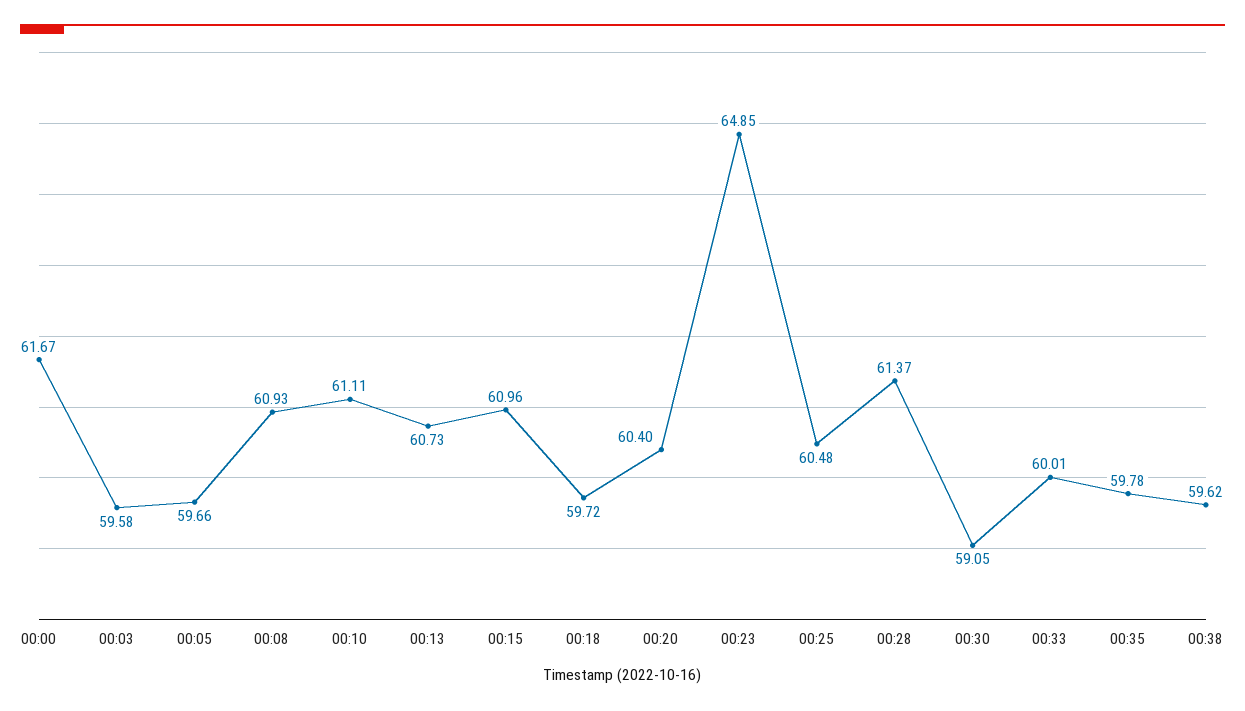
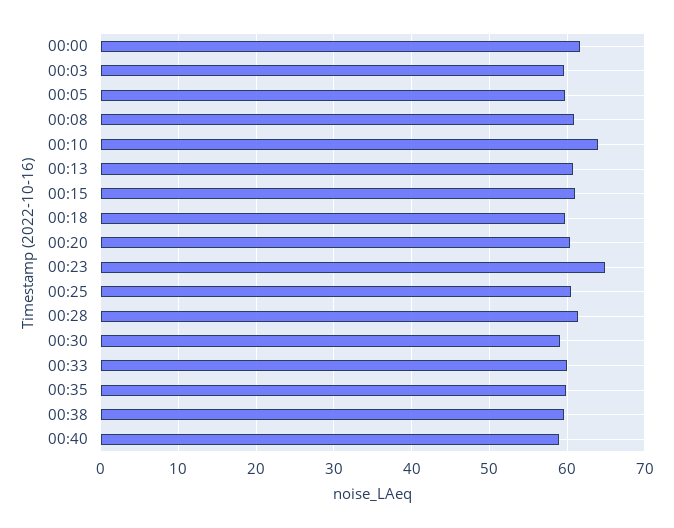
00:10: 61.11 -> 64
00:40: none -> 59

